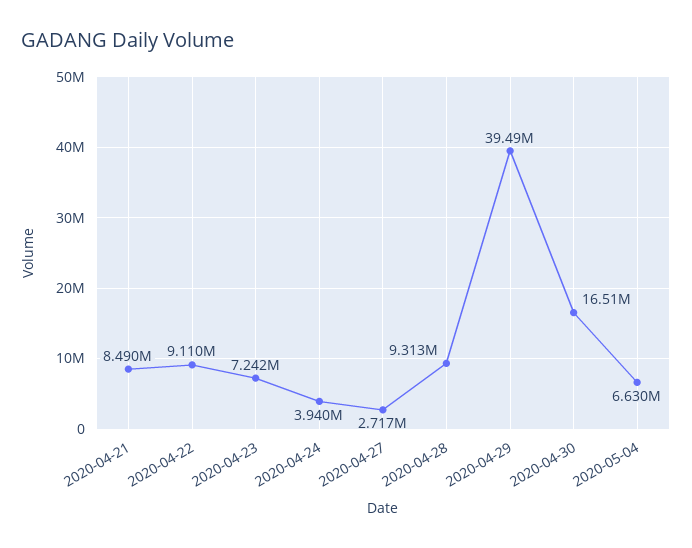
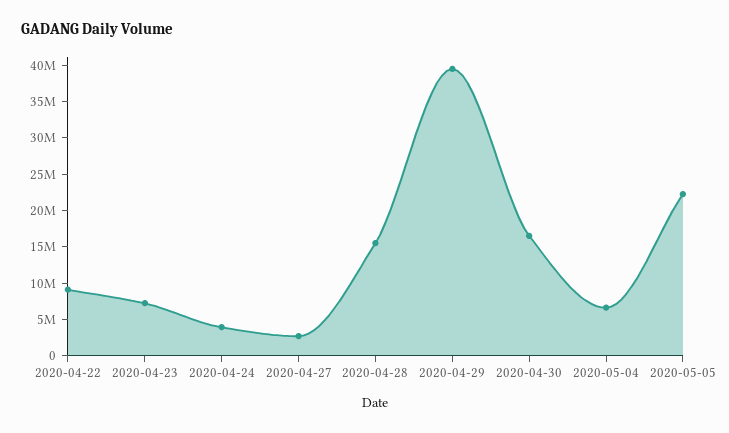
2020-04-21: 8490000 -> none
2020-04-28: 9313000 -> 15000000
2020-05-05: none -> 22500000

